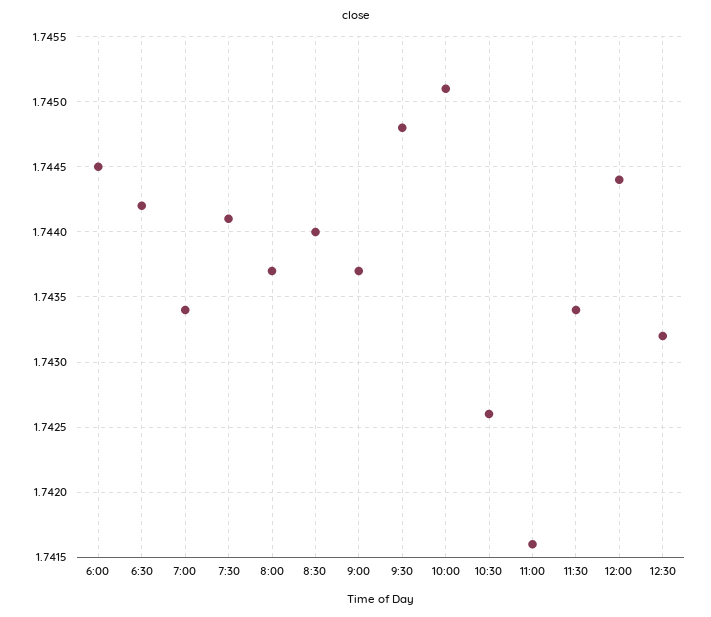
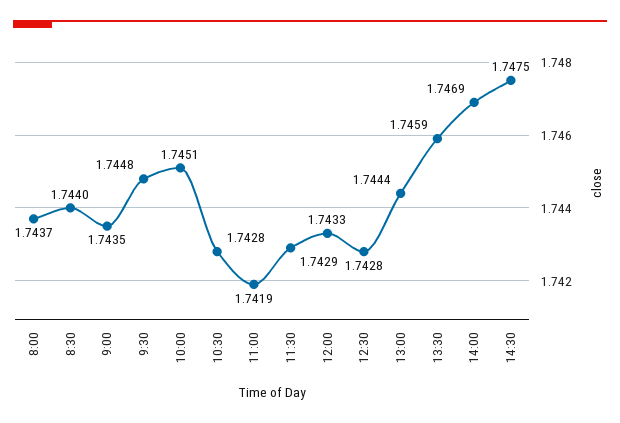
6:00: 1.7445 -> none
6:30: 1.7442 -> none
7:00: 1.7434 -> none
7:30: 1.7441 -> none
9:00: 1.7437 -> 1.7435
10:30: 1.7426 -> 1.7428
11:00: 1.7416 -> 1.7419
11:30: 1.7434 -> 1.7429
12:00: 1.7444 -> 1.7433
12:30: 1.7432 -> 1.7428
13:00: none -> 1.7444
13:30: none -> 1.7459
14:00: none -> 1.7469
14:30: none -> 1.7475

